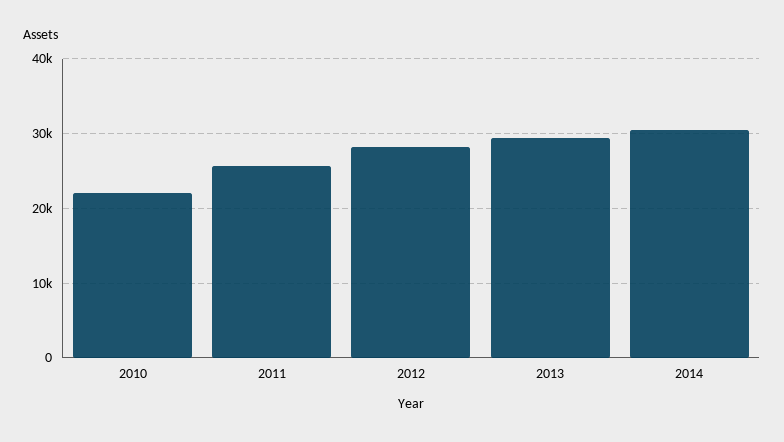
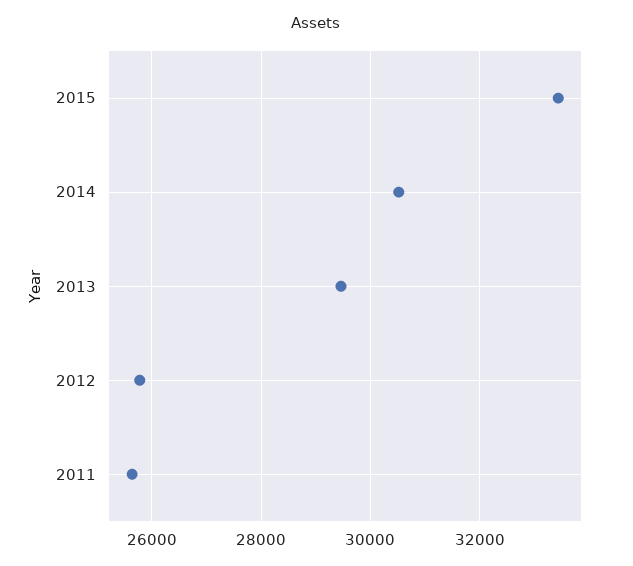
2010: 22000 -> none
2012: 28000 -> 25800
2015: none -> 33400

